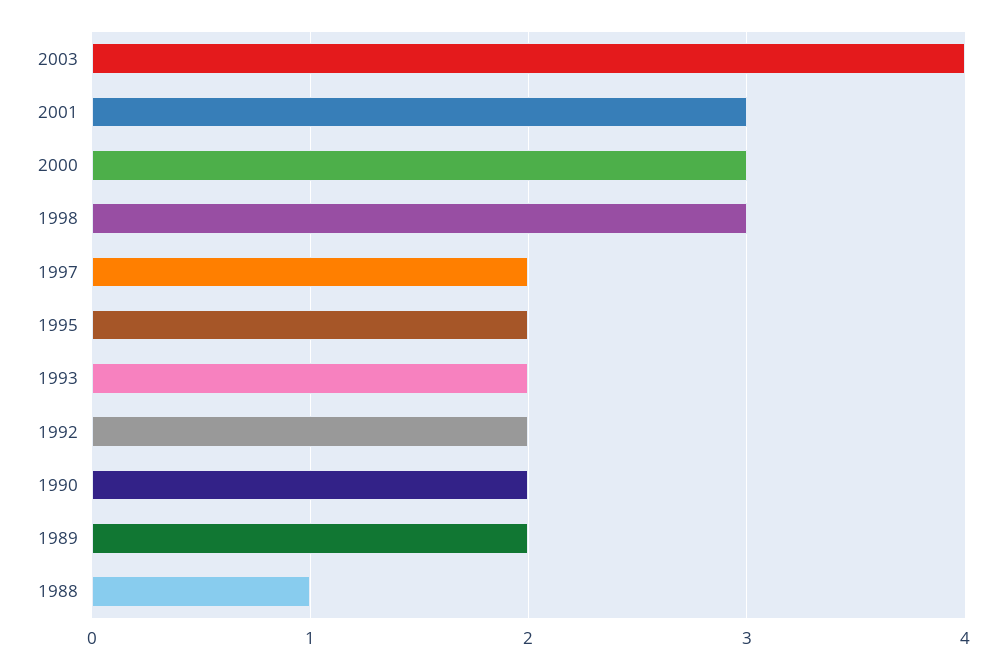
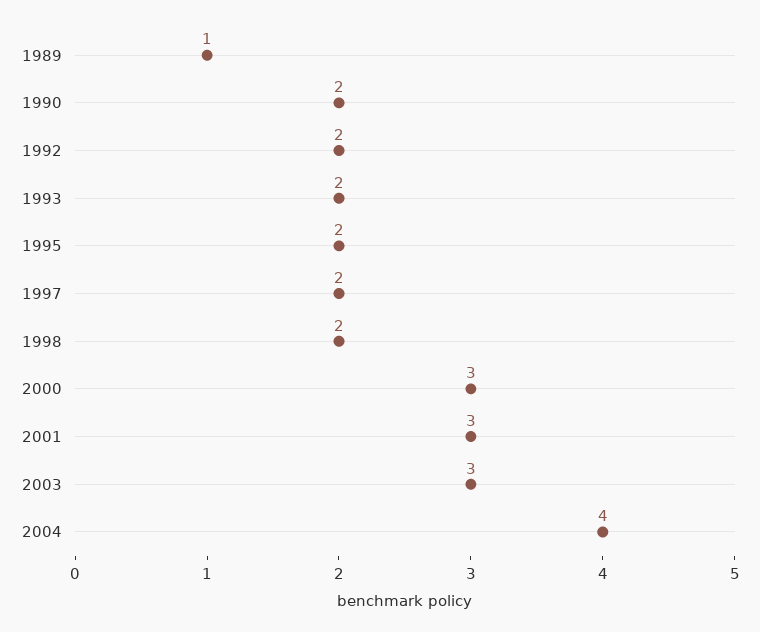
2003: 4 -> 3
1998: 3 -> 2
1989: 2 -> 1
1988: 1 -> none
2004: none -> 4

